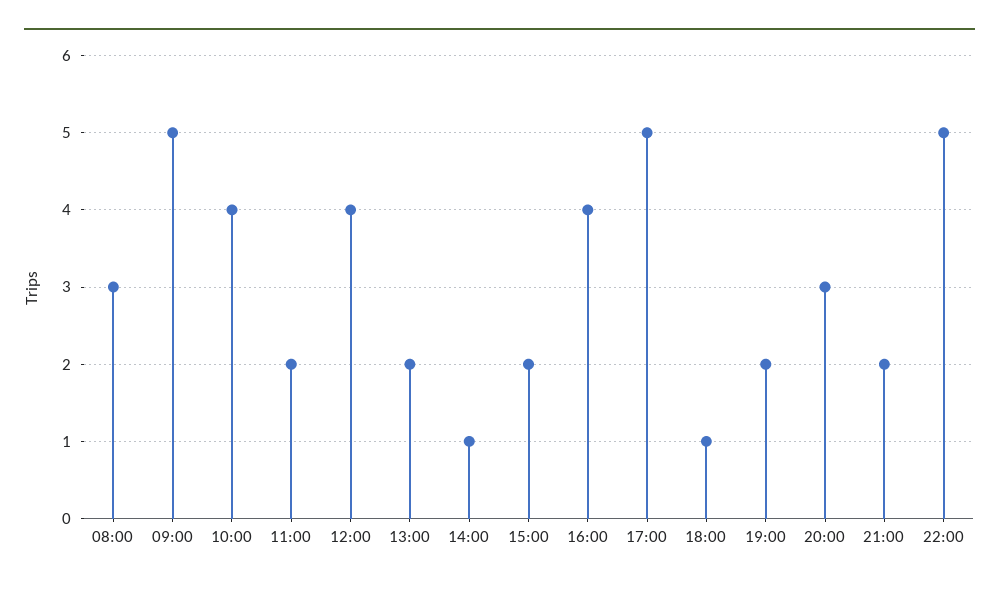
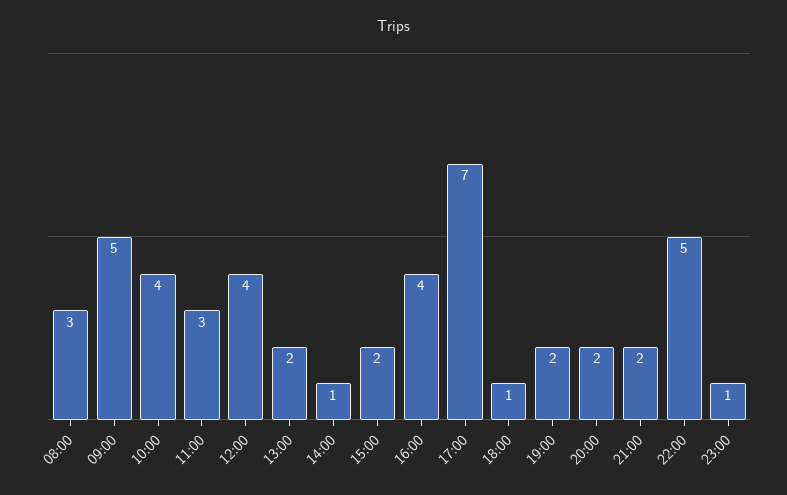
11:00: 2 -> 3
17:00: 5 -> 7
20:00: 3 -> 2
23:00: none -> 1

